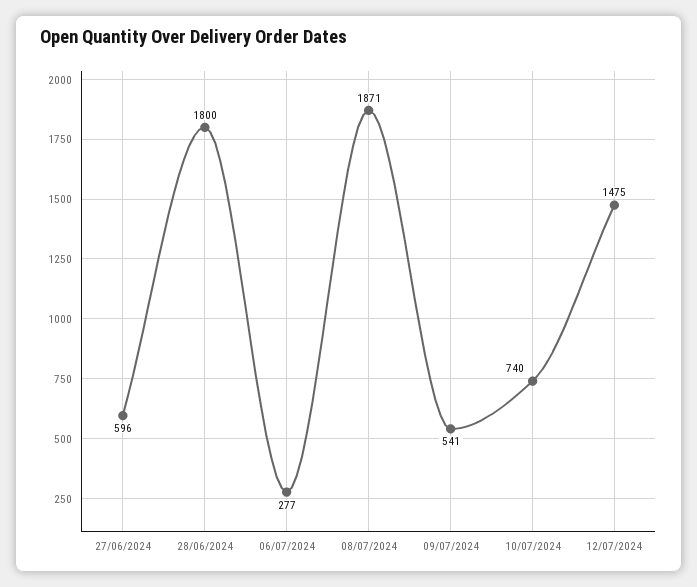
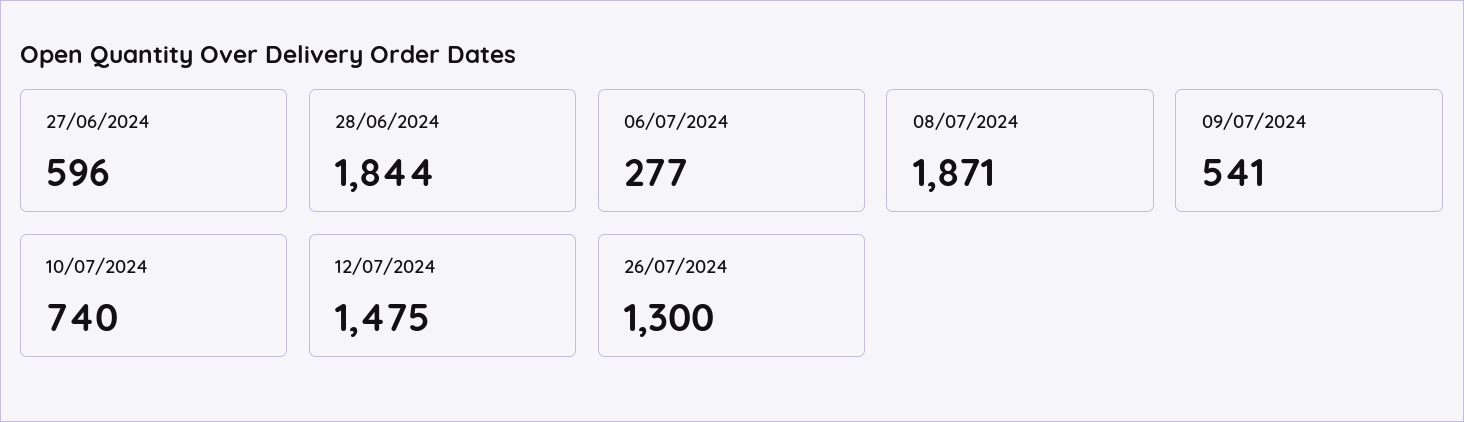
28/06/2024: 1800 -> 1844
26/07/2024: none -> 1300

